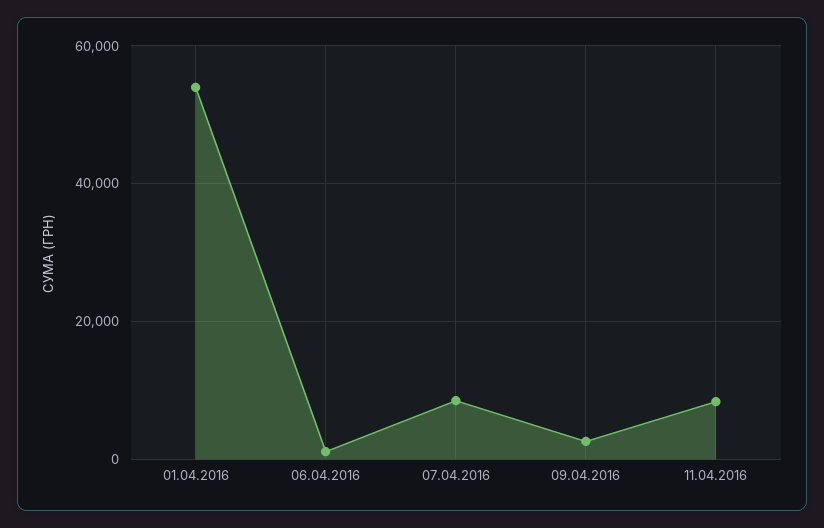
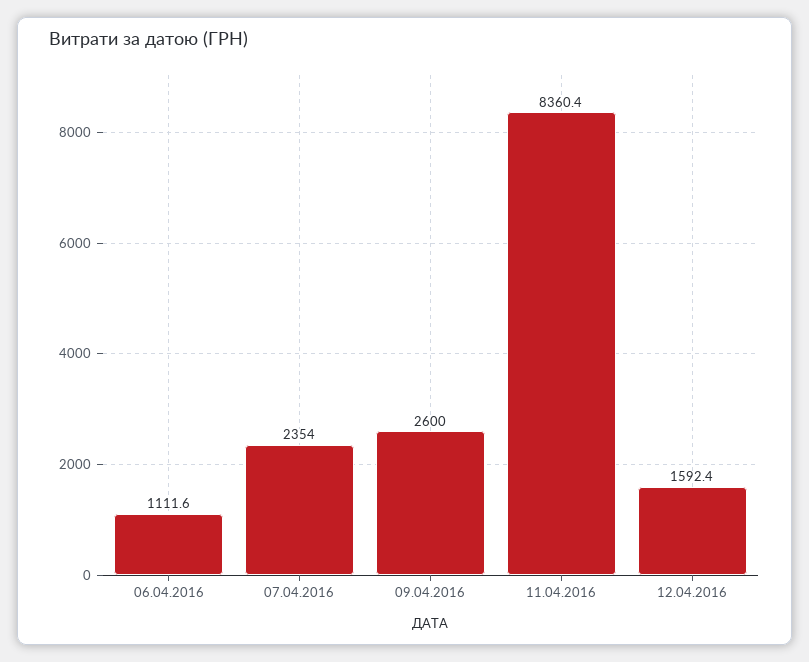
01.04.2016: 54000 -> none
07.04.2016: 8000 -> 2354
12.04.2016: none -> 1592.4

